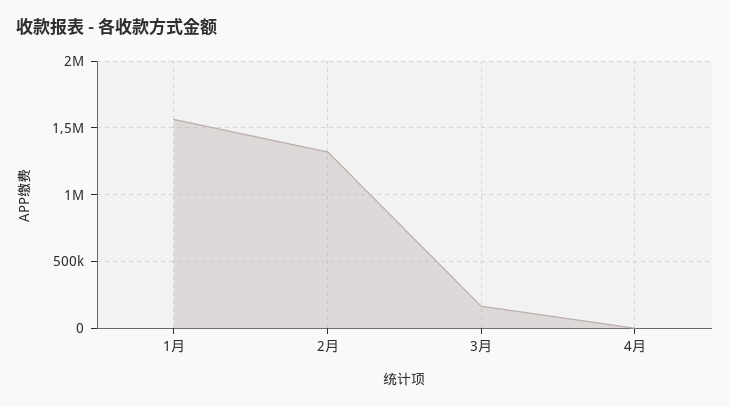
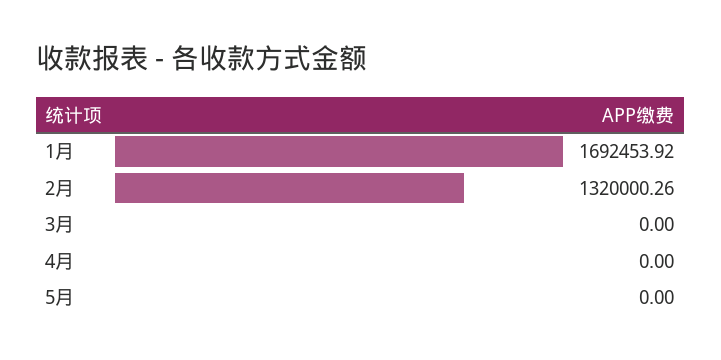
1月: 1550000 -> 1692453.92
3月: 150000 -> 0
5月: none -> 0

